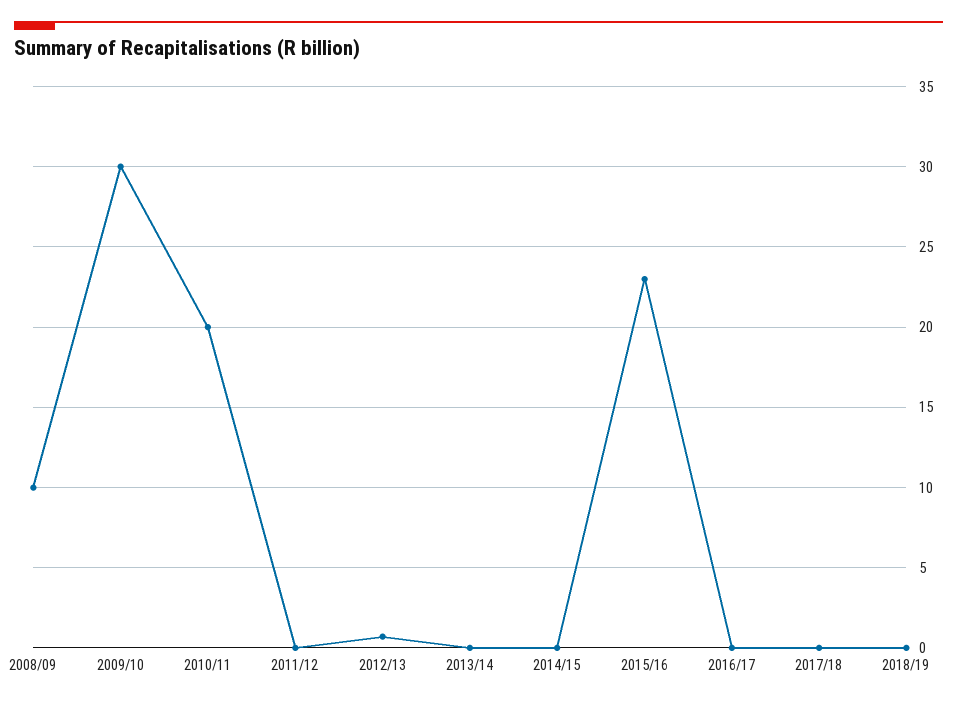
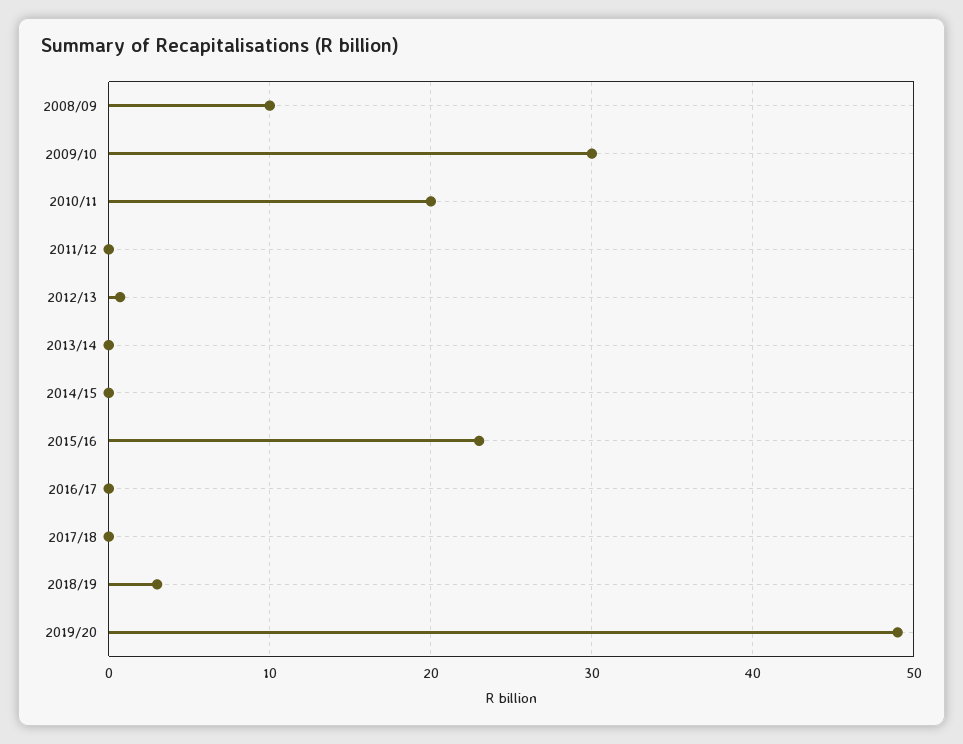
2018/19: 0 -> 3
2019/20: none -> 49

